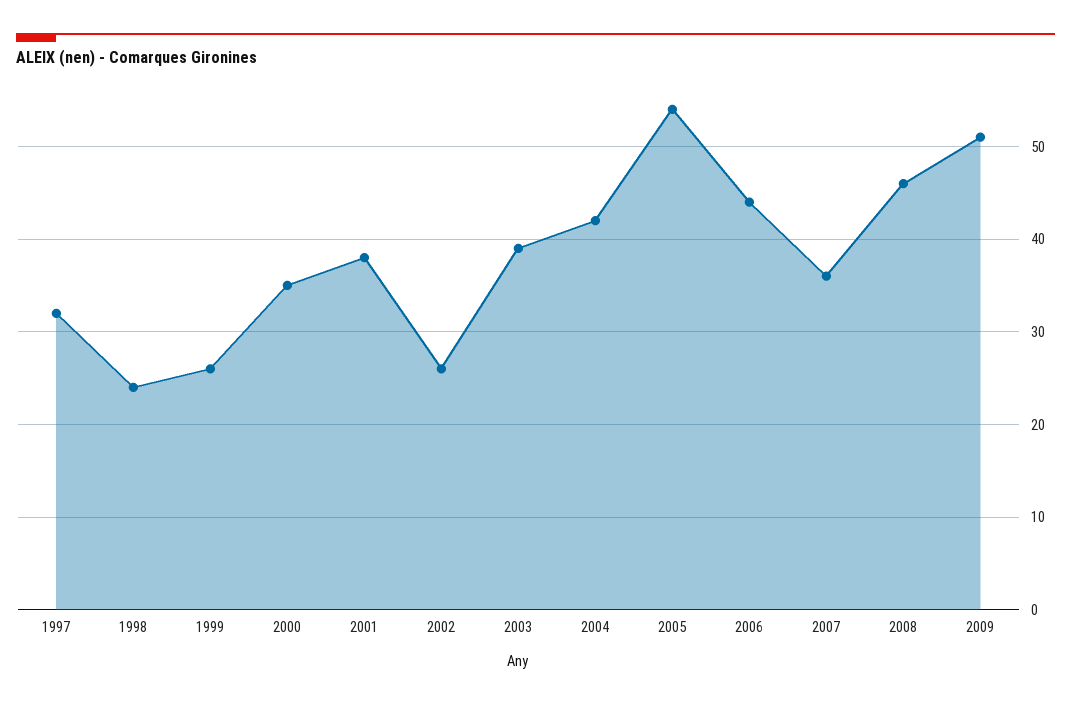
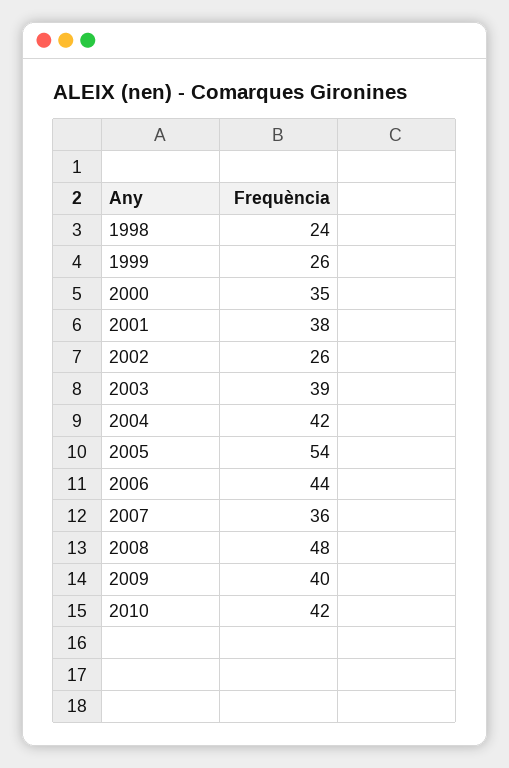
1997: 32 -> none
2008: 46 -> 48
2009: 51 -> 40
2010: none -> 42

